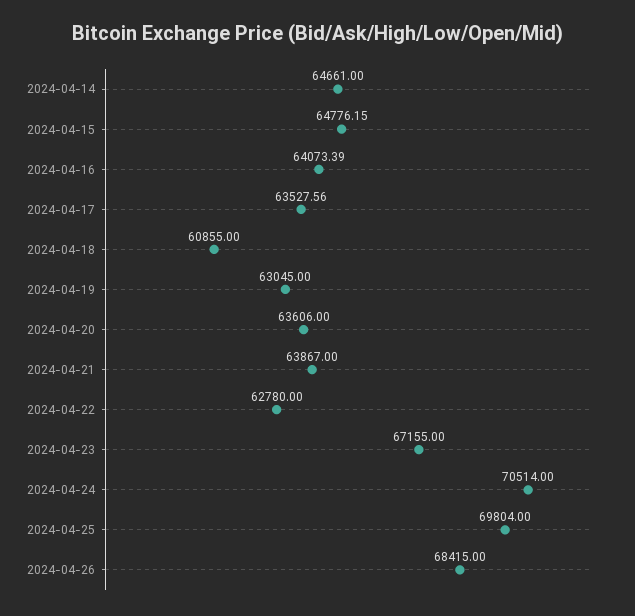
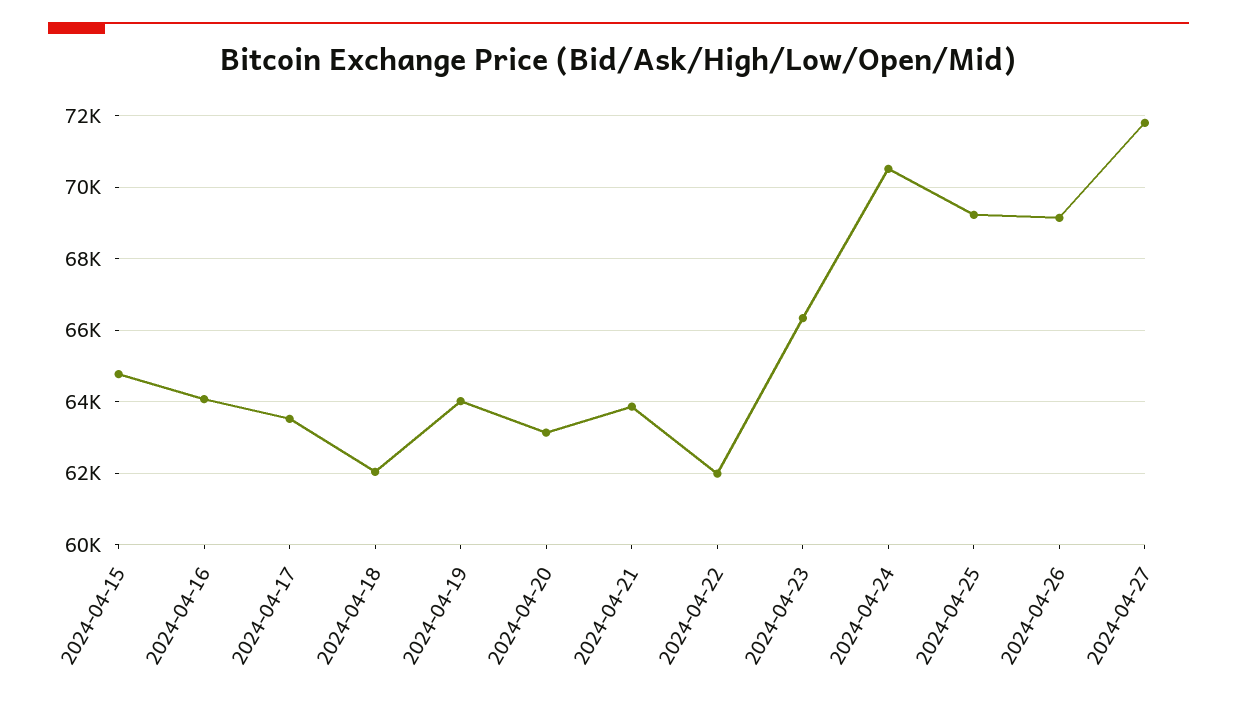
2024-04-14: 64661 -> none
2024-04-18: 60855 -> 62000
2024-04-19: 63045 -> 64000
2024-04-20: 63606 -> 63200
2024-04-22: 62780 -> 62000
2024-04-23: 67155 -> 66400
2024-04-25: 69804 -> 69200
2024-04-26: 68415 -> 69200
2024-04-27: none -> 71800

